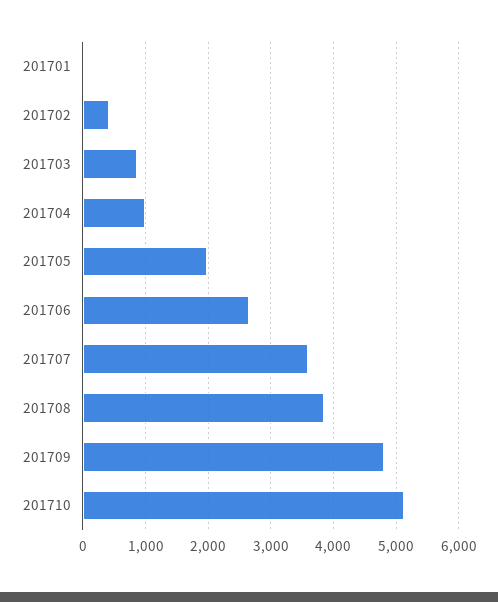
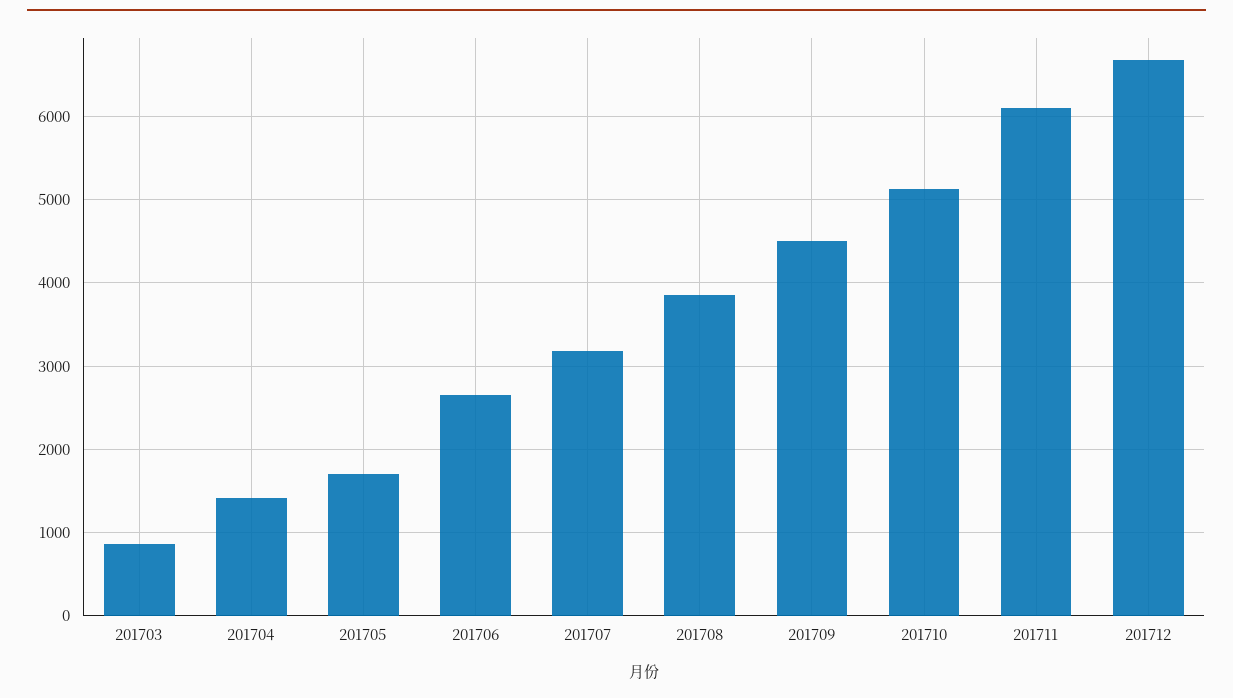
201701: 0 -> none
201702: 400 -> none
201704: 1000 -> 1400
201705: 2000 -> 1700
201707: 3600 -> 3200
201709: 4800 -> 4500
201711: none -> 6100
201712: none -> 6700

